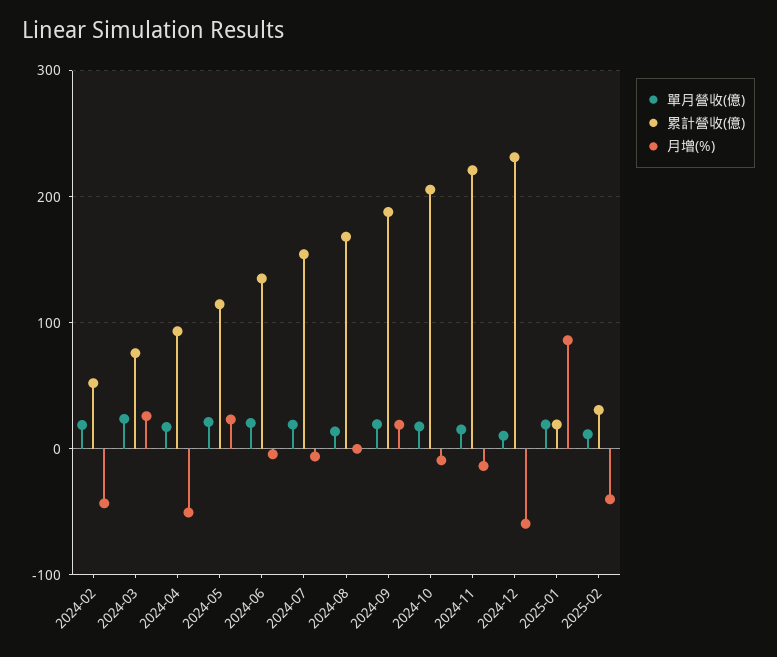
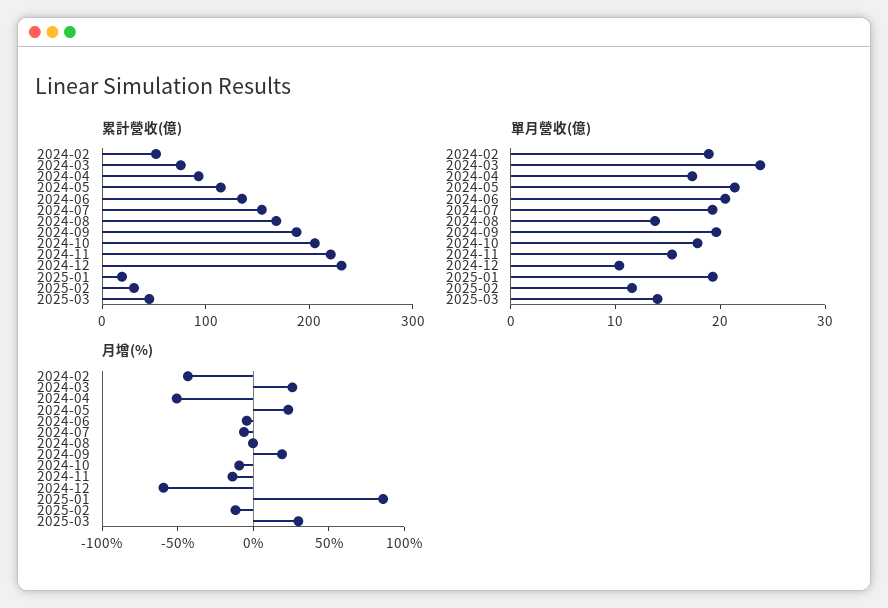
月增(%), 2025-02: -40 -> -10
累計營收(億), 2025-03: none -> 40
單月營收(億), 2025-03: none -> 14
月增(%), 2025-03: none -> 30

